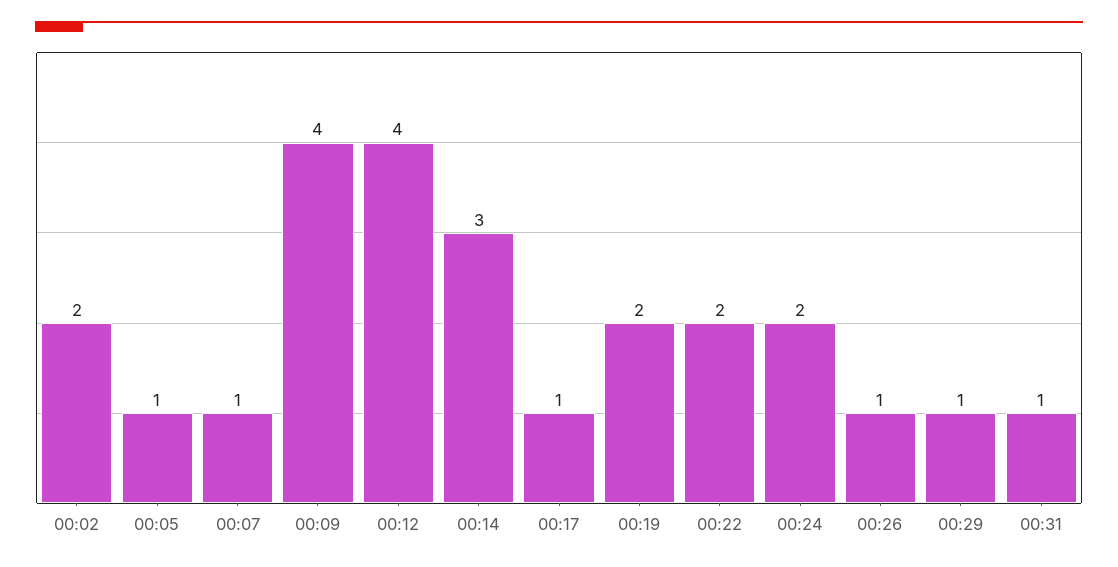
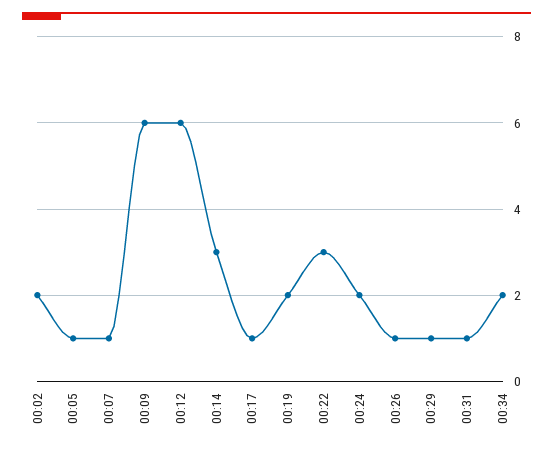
00:09: 4 -> 6
00:12: 4 -> 6
00:22: 2 -> 3
00:34: none -> 2

